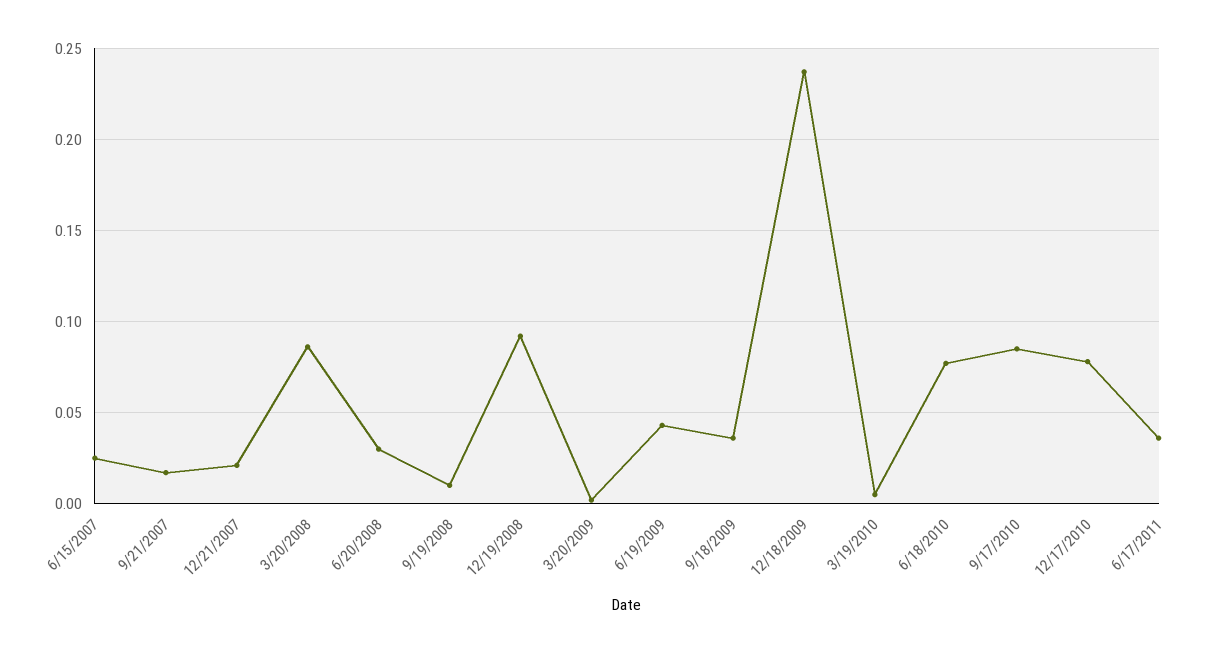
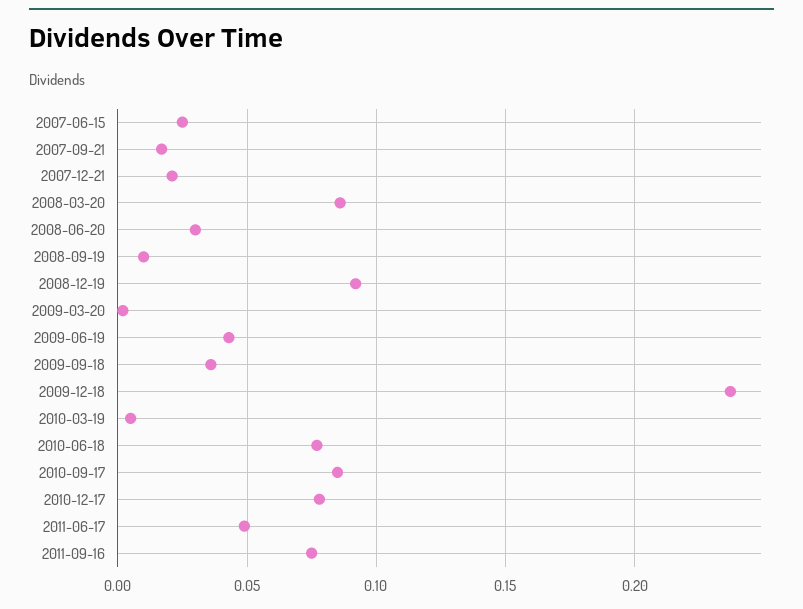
6/17/2011: 0.035 -> 0.05
2011-09-16: none -> 0.075

